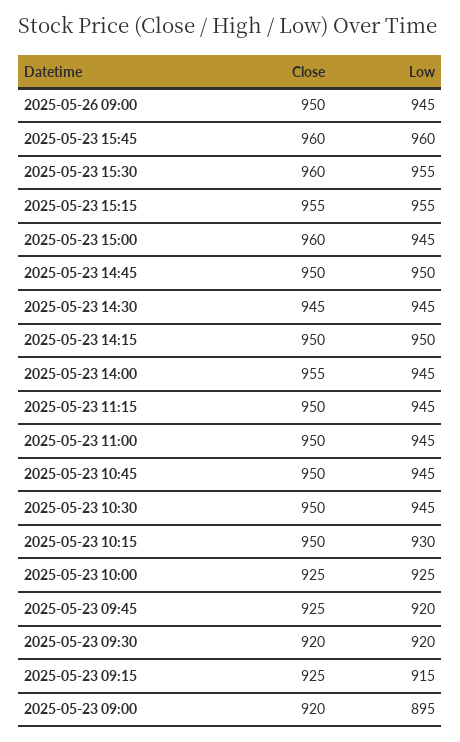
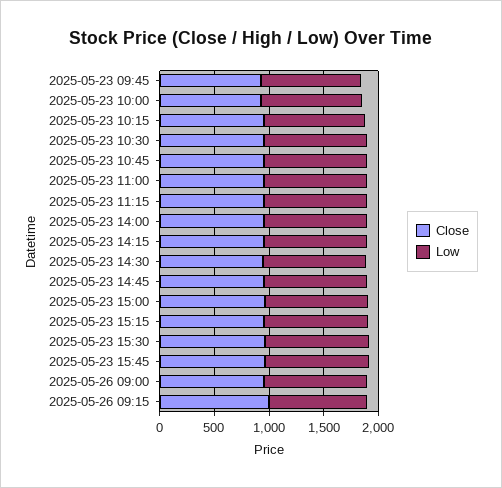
Close, 2025-05-23 09:30: 920 -> none
Low, 2025-05-23 09:30: 920 -> none
Close, 2025-05-23 09:15: 925 -> none
Low, 2025-05-23 09:15: 915 -> none
Close, 2025-05-23 09:00: 920 -> none
Low, 2025-05-23 09:00: 895 -> none
Close, 2025-05-26 09:15: none -> 1000
Low, 2025-05-26 09:15: none -> 900

